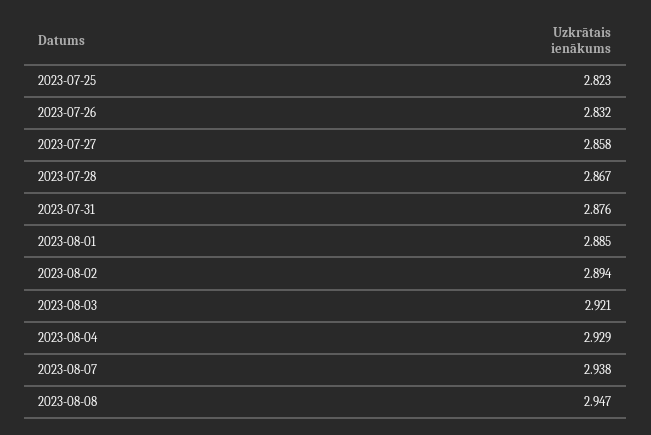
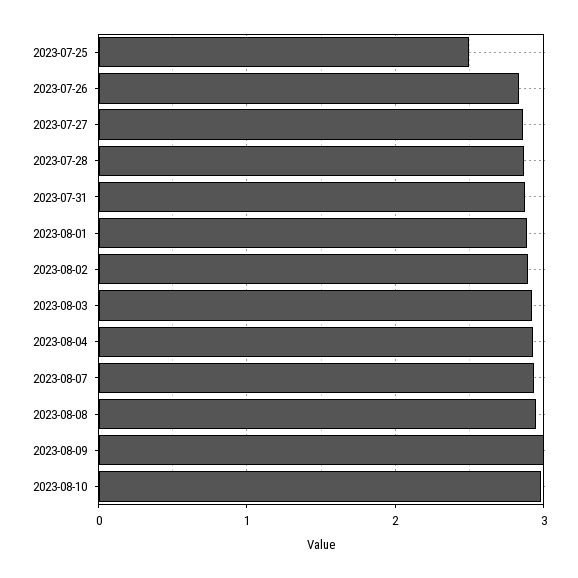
2023-07-25: 2.823 -> 2.5
2023-08-09: none -> 3
2023-08-10: none -> 3

